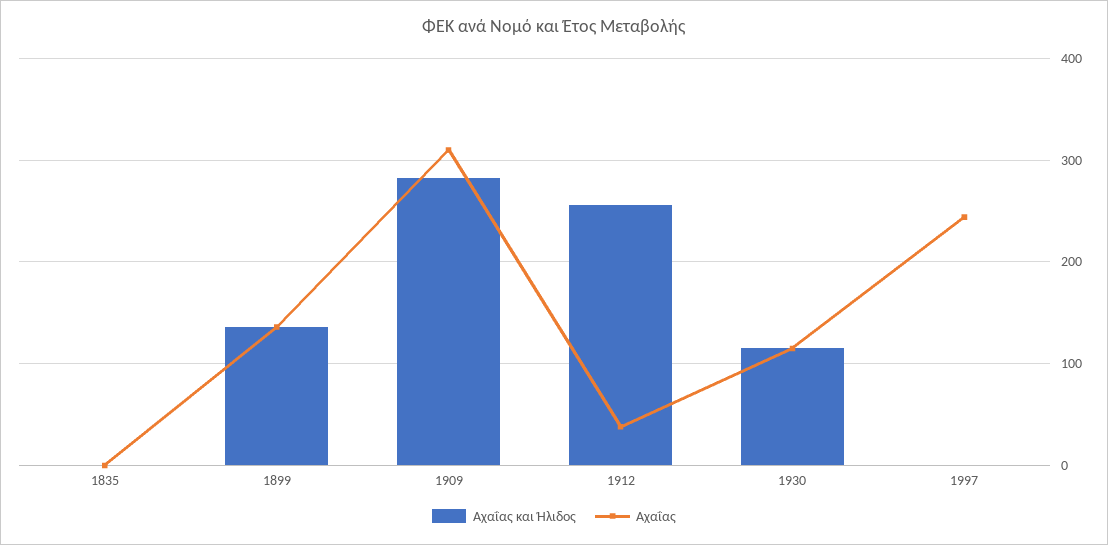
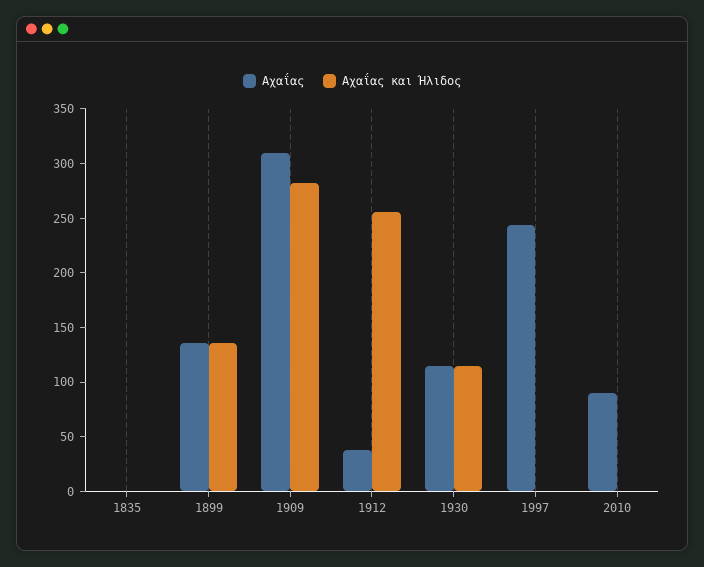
Αχαΐας, 2010: none -> 90
Αχαΐας και Ήλιδος, 2010: none -> 0

